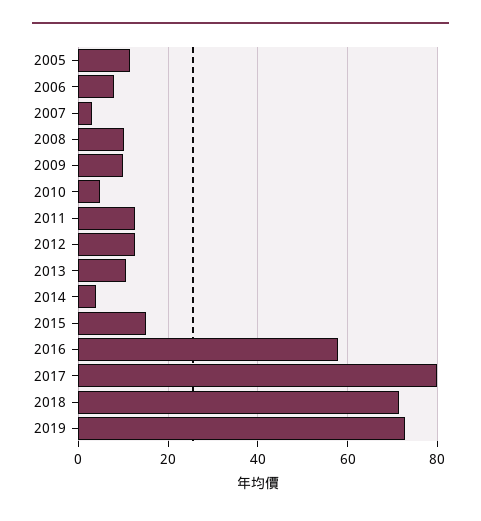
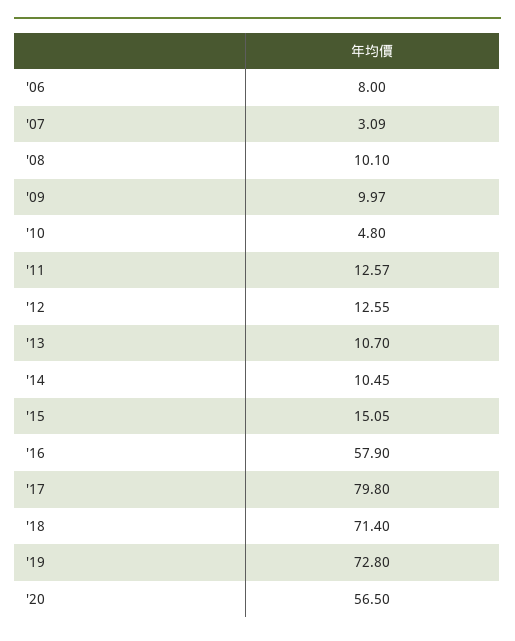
2005: 12 -> none
2014: 4 -> 10.45
'20: none -> 56.5

